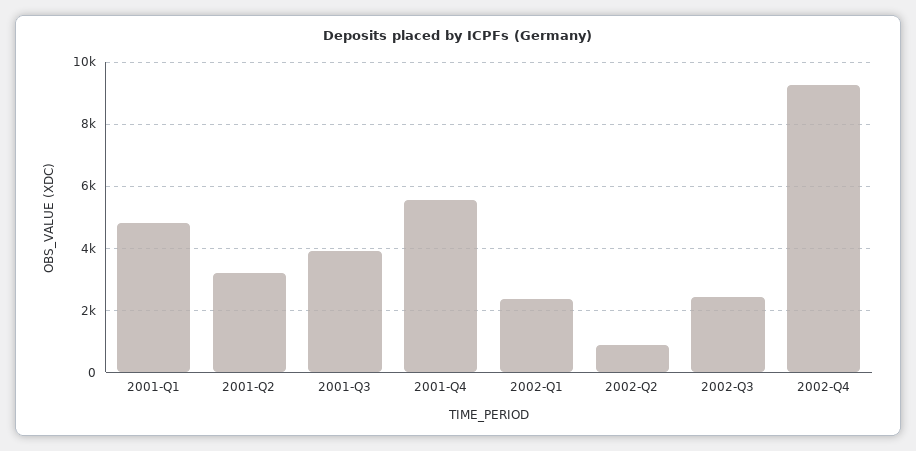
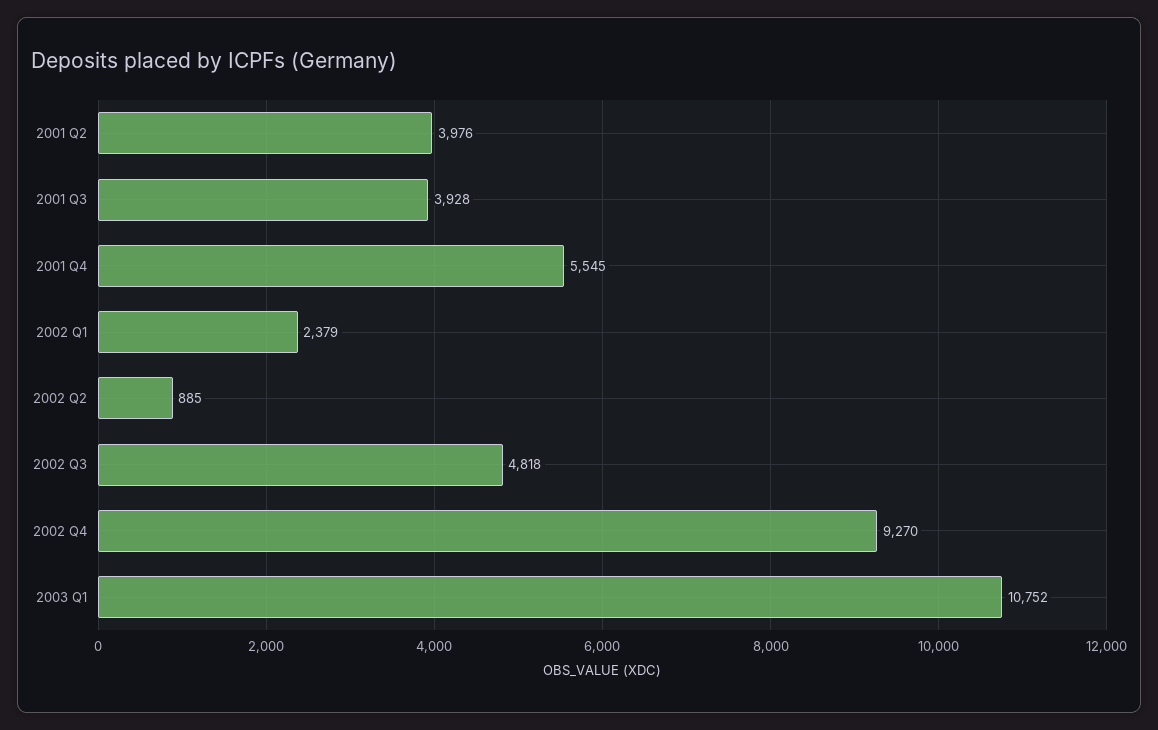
2001-Q1: 4800 -> none
2001-Q2: 3200 -> 3976
2002-Q3: 2400 -> 4818
2003 Q1: none -> 10752

